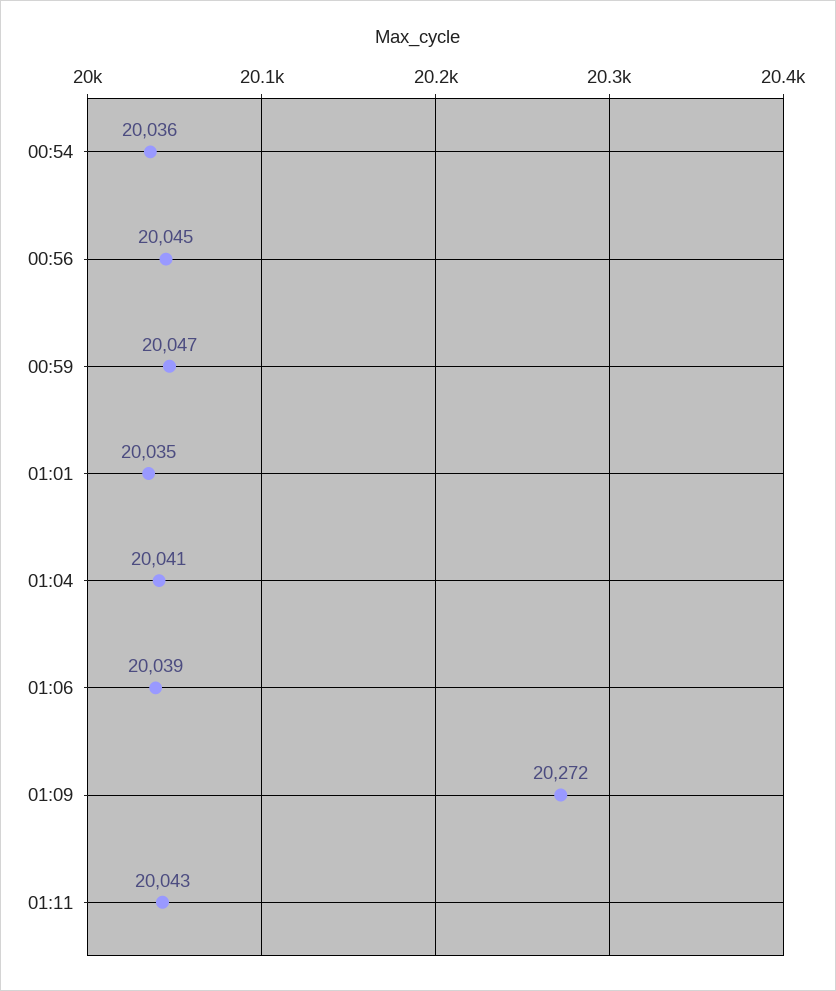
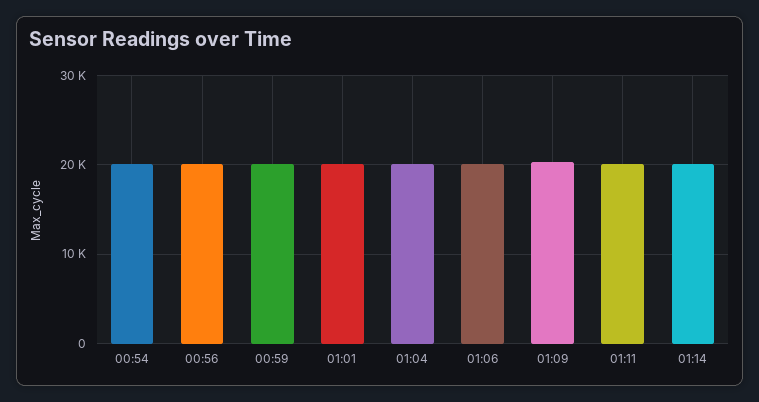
01:14: none -> 20000

